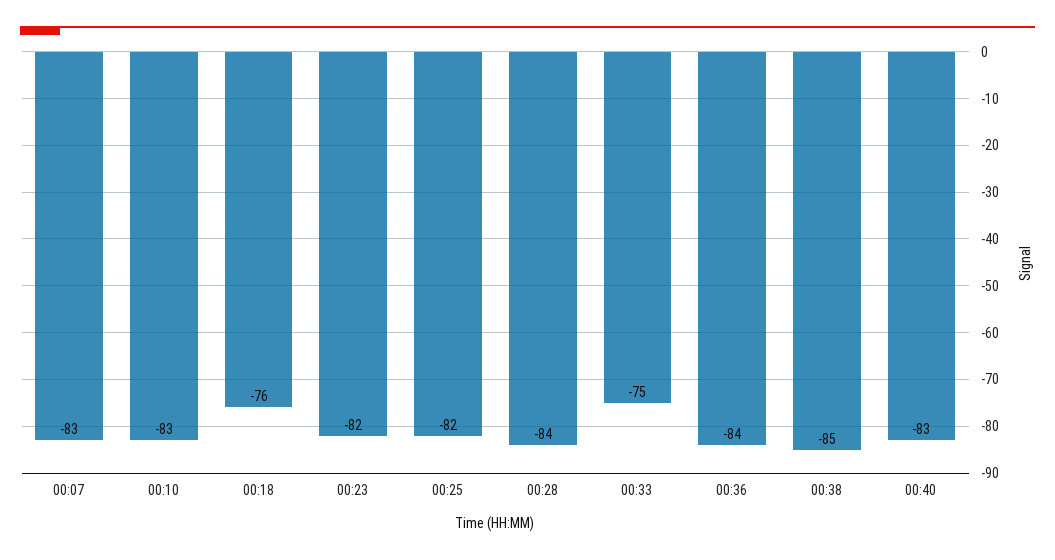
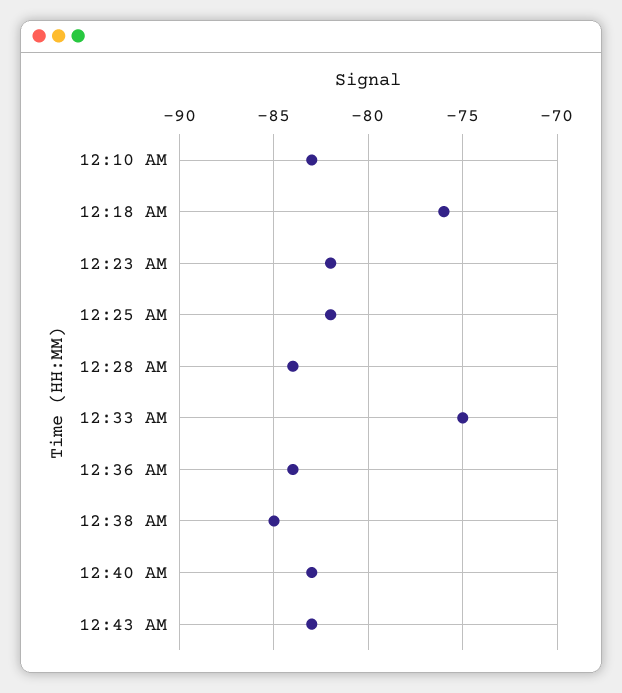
00:07: -83 -> none
12:43 AM: none -> -83

